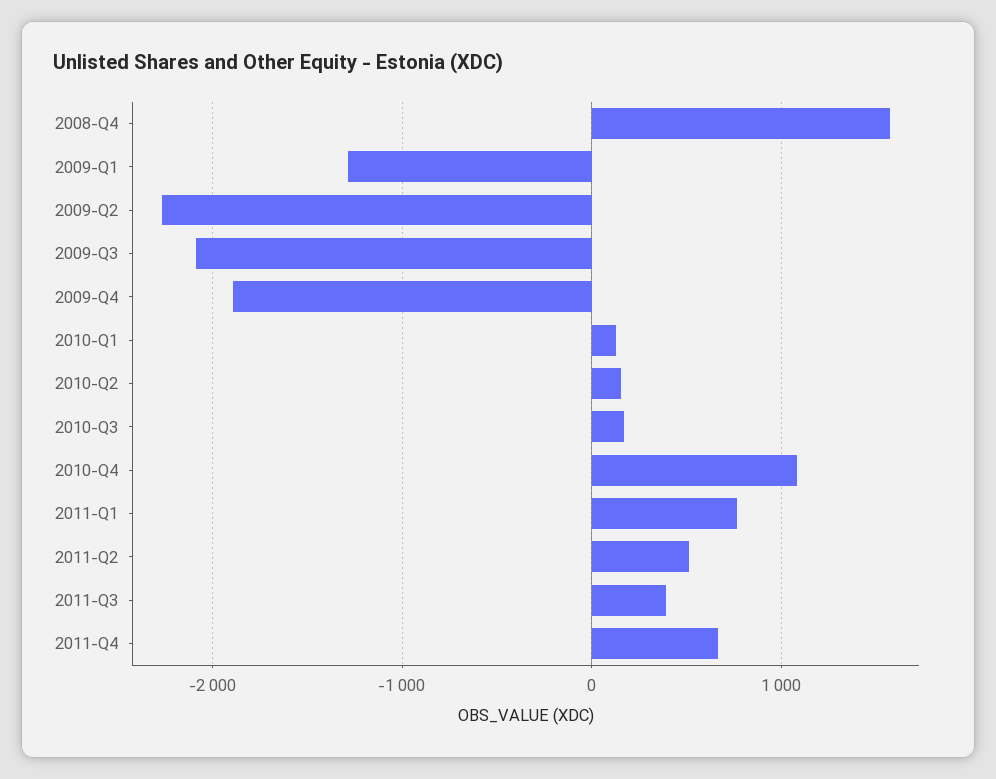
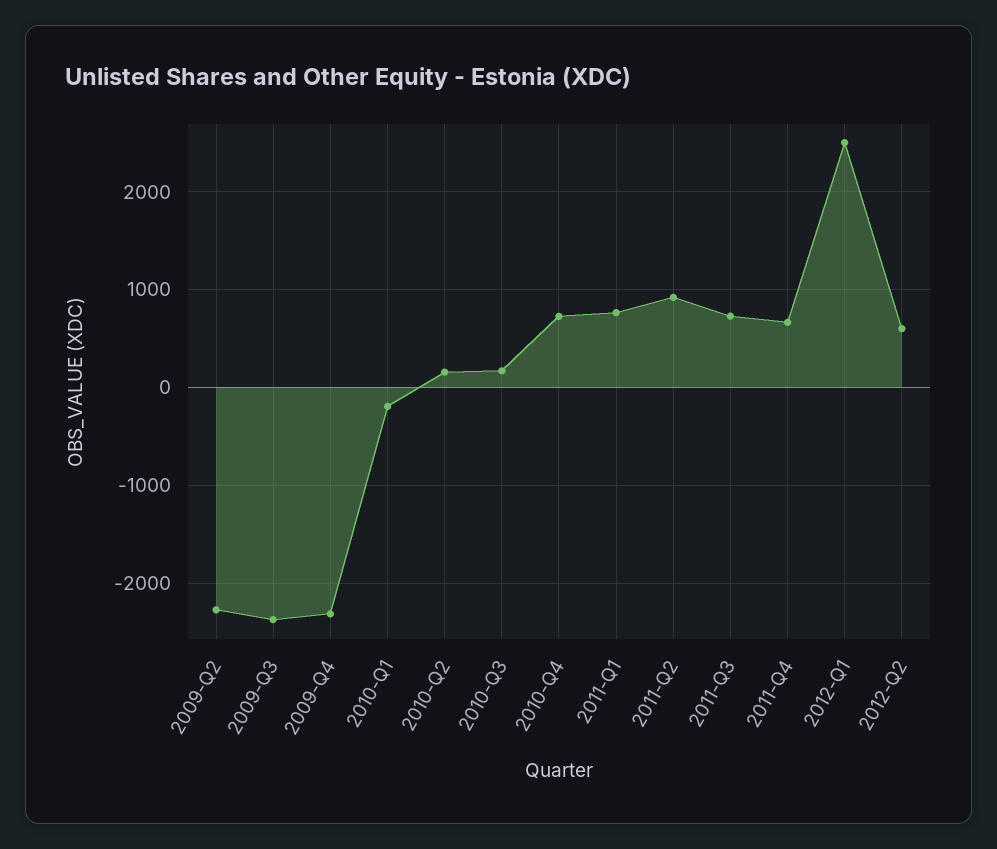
2008-Q4: 1600 -> none
2009-Q1: -1300 -> none
2009-Q3: -2100 -> -2400
2009-Q4: -1900 -> -2300
2010-Q1: 100 -> -200
2010-Q4: 1100 -> 700
2011-Q2: 500 -> 900
2011-Q3: 400 -> 700
2012-Q1: none -> 2500
2012-Q2: none -> 600

